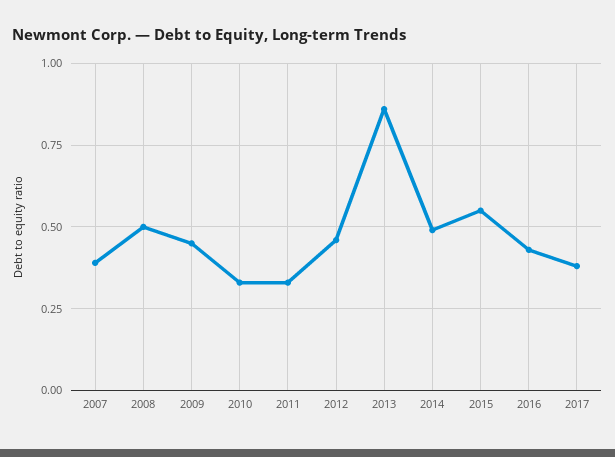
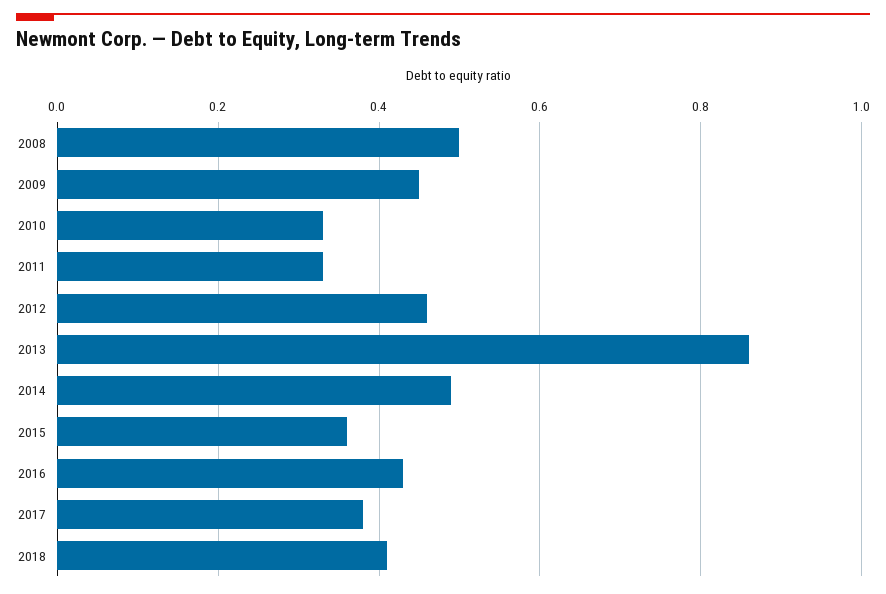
2007: 0.4 -> none
2015: 0.55 -> 0.35
2018: none -> 0.4

